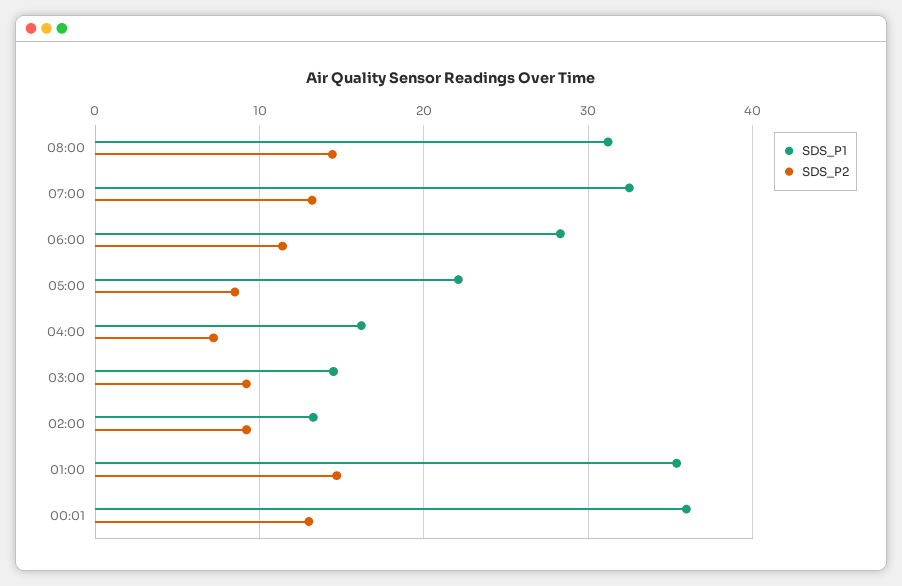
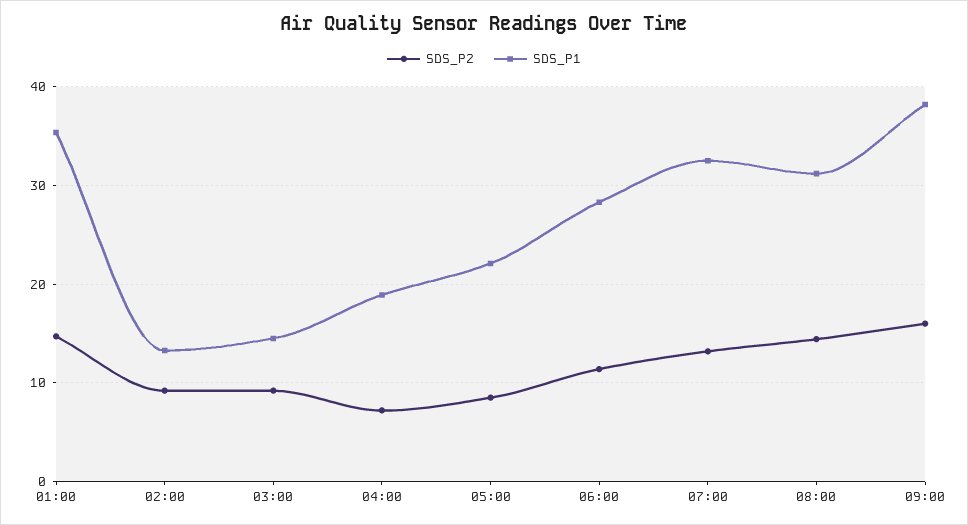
SDS_P1, 04:00: 16 -> 19
SDS_P1, 00:01: 36 -> none
SDS_P2, 00:01: 13 -> none
SDS_P2, 09:00: none -> 16
SDS_P1, 09:00: none -> 38

